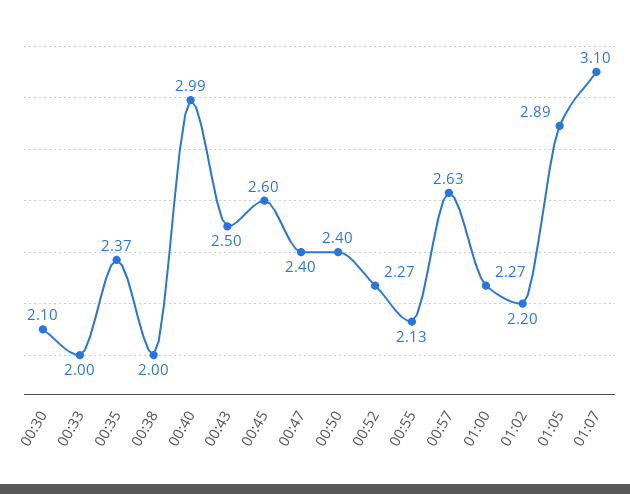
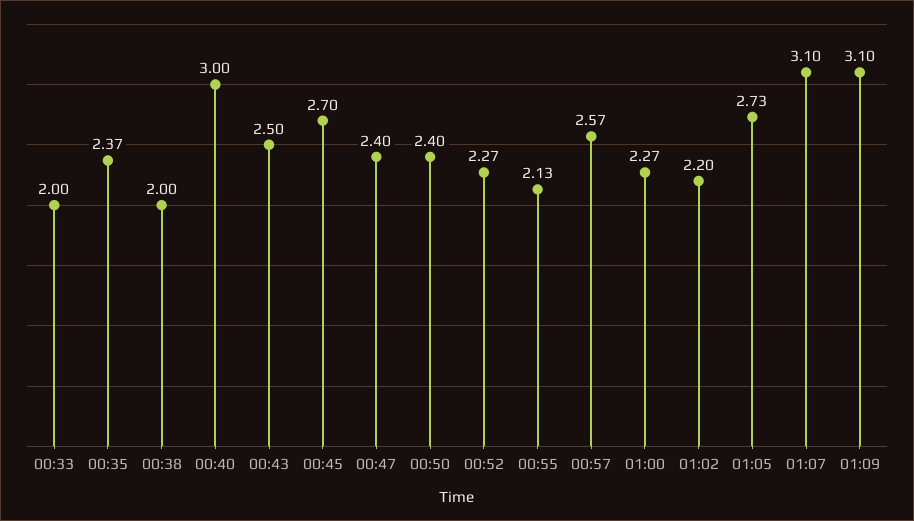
00:30: 2.1 -> none
00:40: 2.99 -> 3
00:45: 2.6 -> 2.7
00:57: 2.63 -> 2.57
01:05: 2.89 -> 2.73
01:09: none -> 3.1

